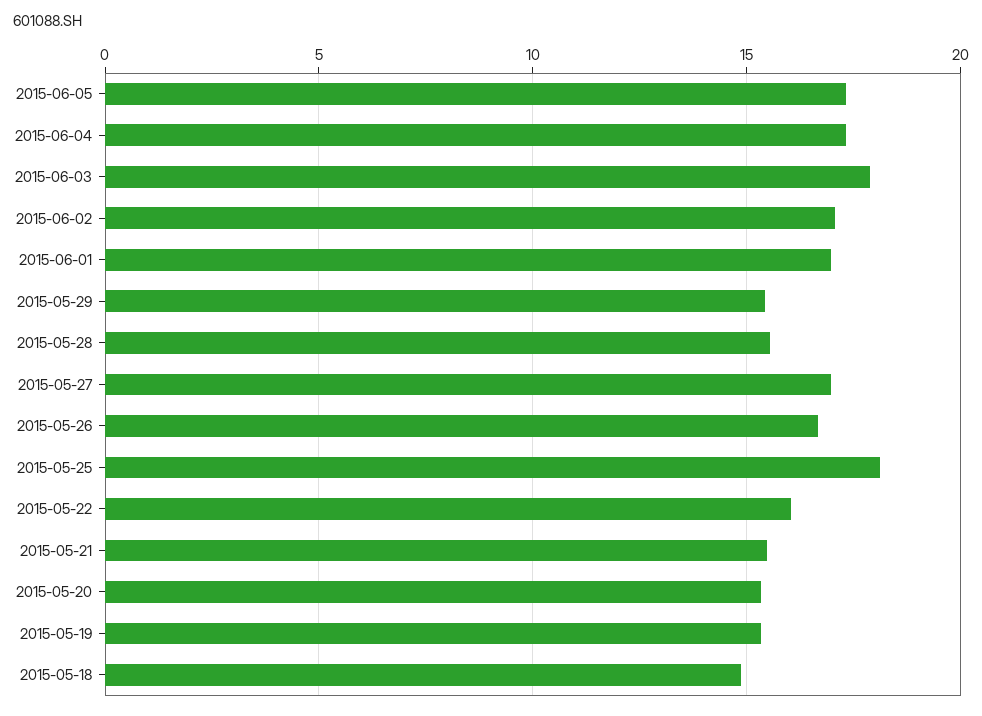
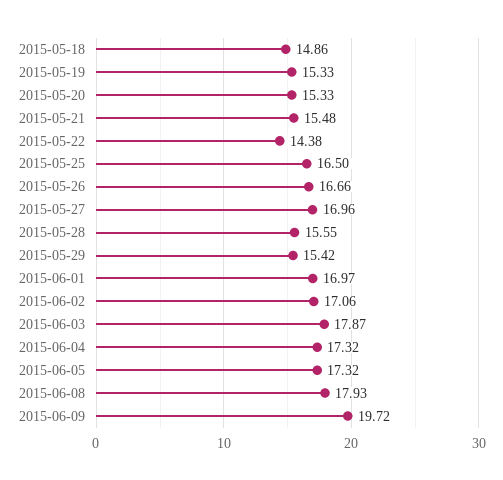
2015-05-25: 18 -> 16.5
2015-05-22: 16 -> 14.38
2015-06-08: none -> 17.93
2015-06-09: none -> 19.72

